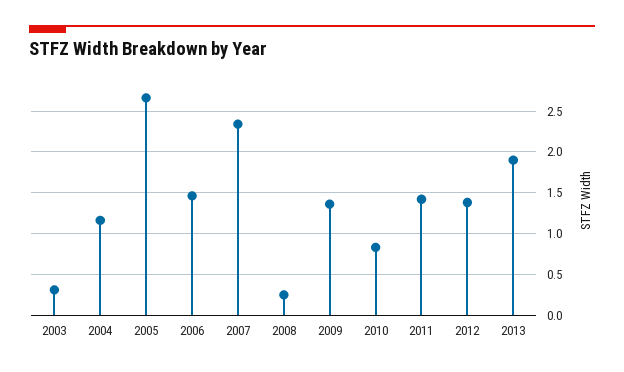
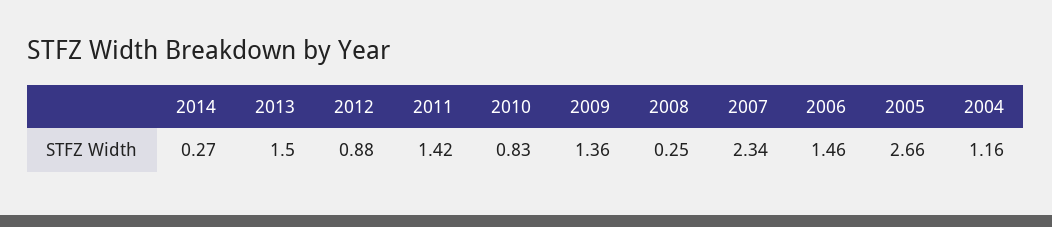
2003: 0.3 -> none
2012: 1.4 -> 0.88
2013: 1.9 -> 1.5
2014: none -> 0.27

